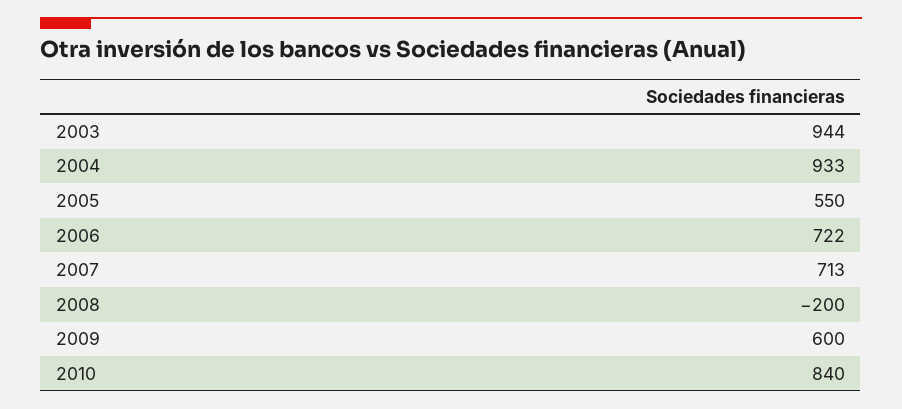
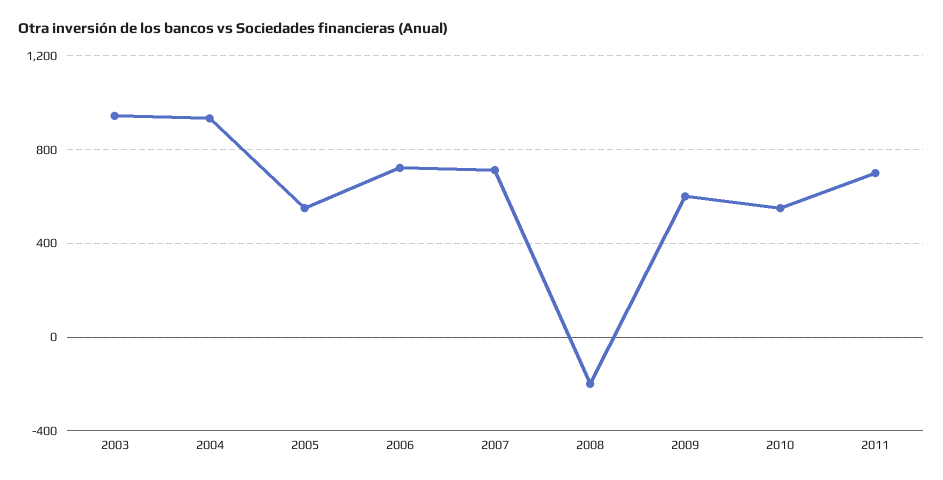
2010: 840 -> 550
2011: none -> 700

